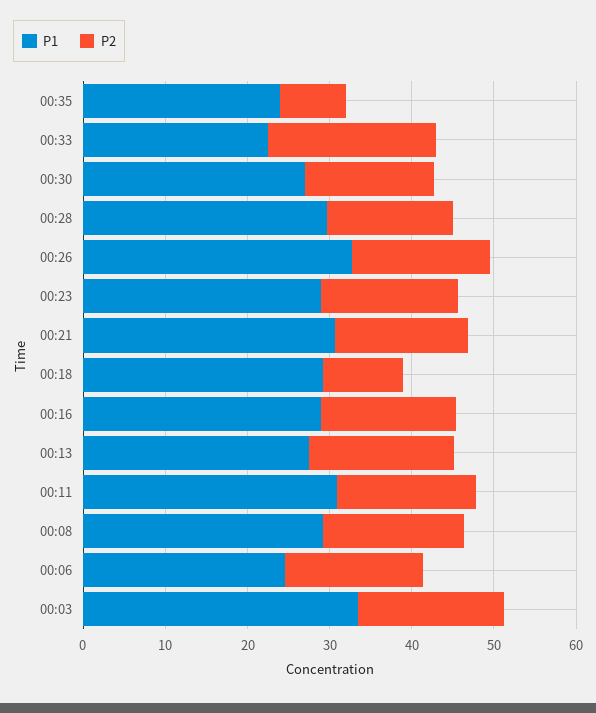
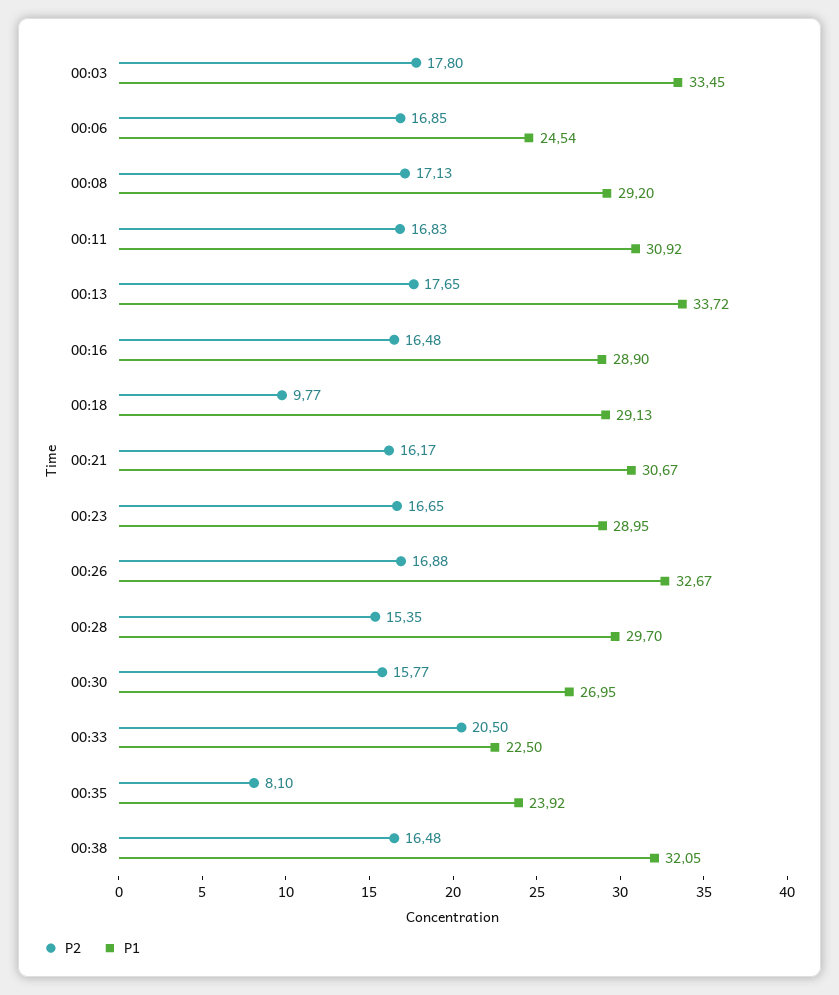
P1, 00:13: 28 -> 33.72
P2, 00:38: none -> 16.48
P1, 00:38: none -> 32.05

